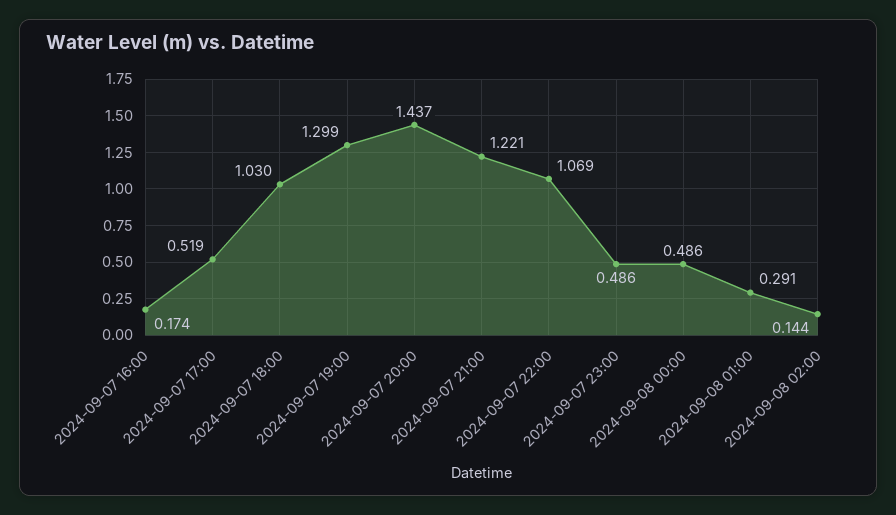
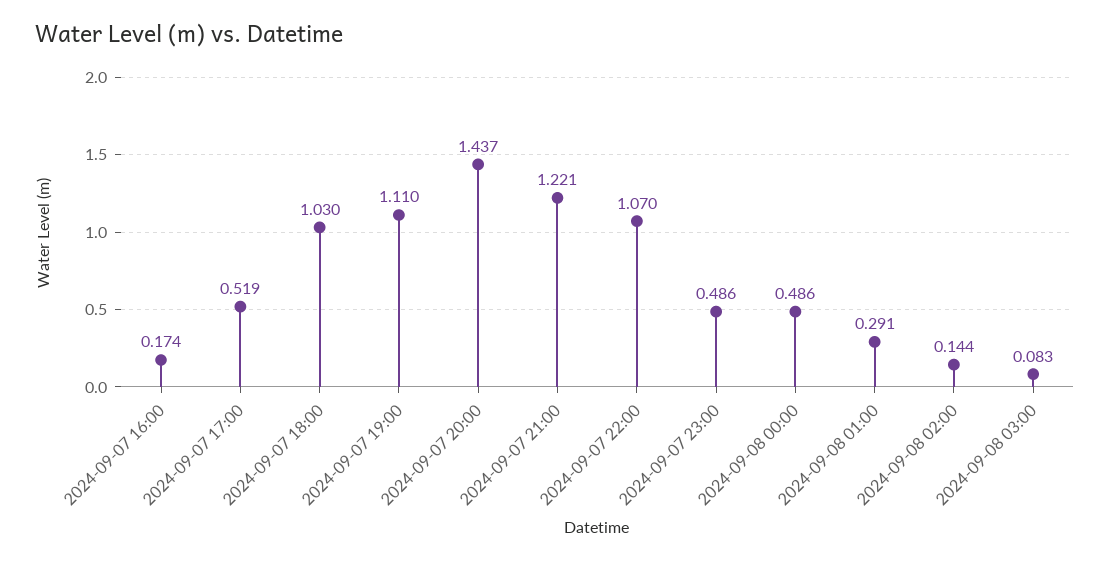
2024-09-07 19:00: 1.299 -> 1.11
2024-09-07 22:00: 1.069 -> 1.07
2024-09-08 03:00: none -> 0.083

